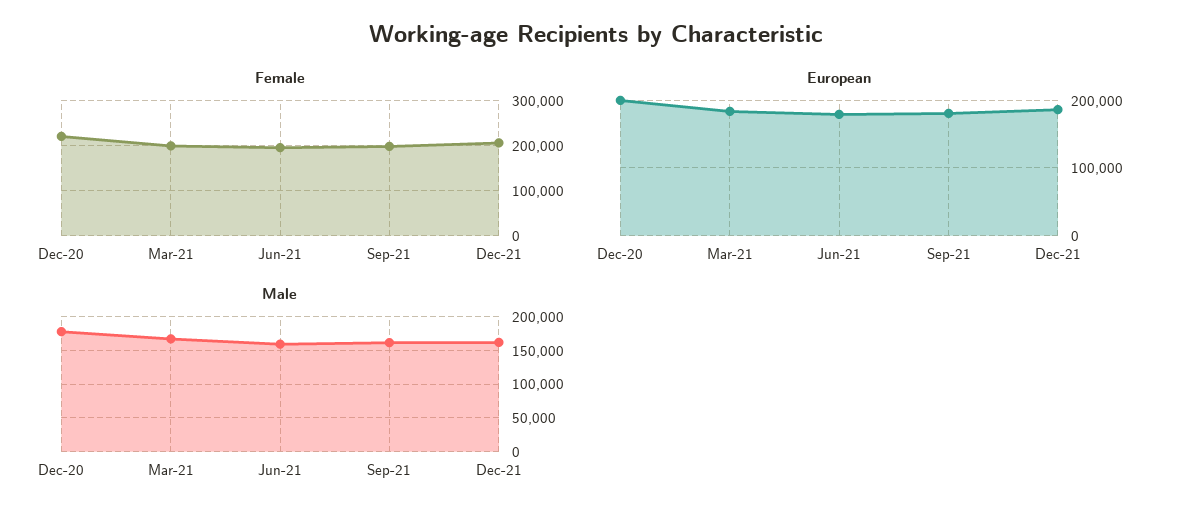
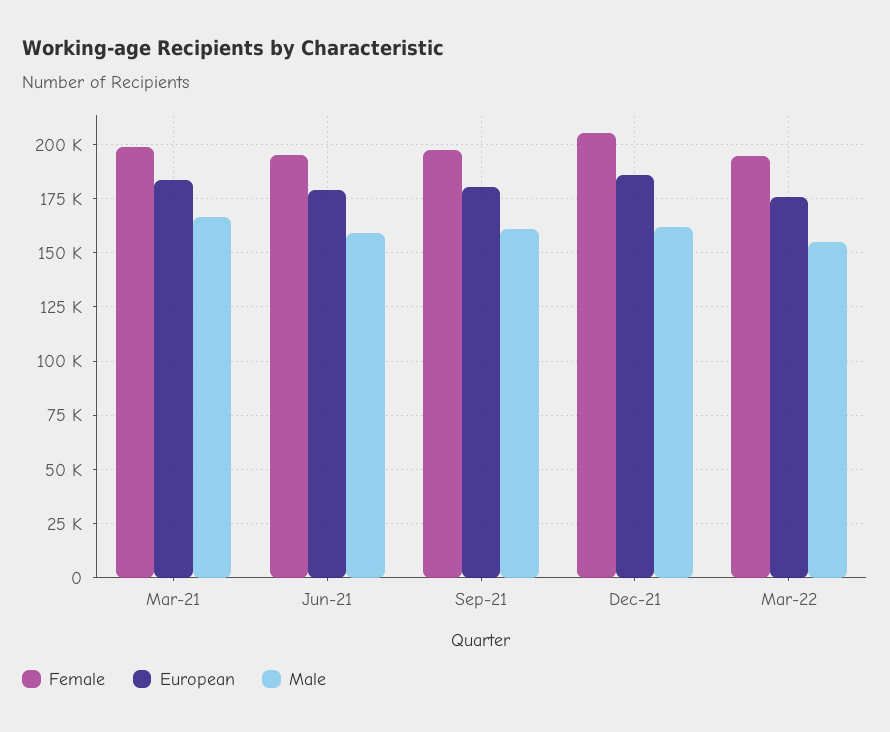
Female, Dec-20: 220000 -> none
European, Dec-20: 200000 -> none
Male, Dec-20: 180000 -> none
Female, Mar-22: none -> 195000
European, Mar-22: none -> 175000
Male, Mar-22: none -> 155000

